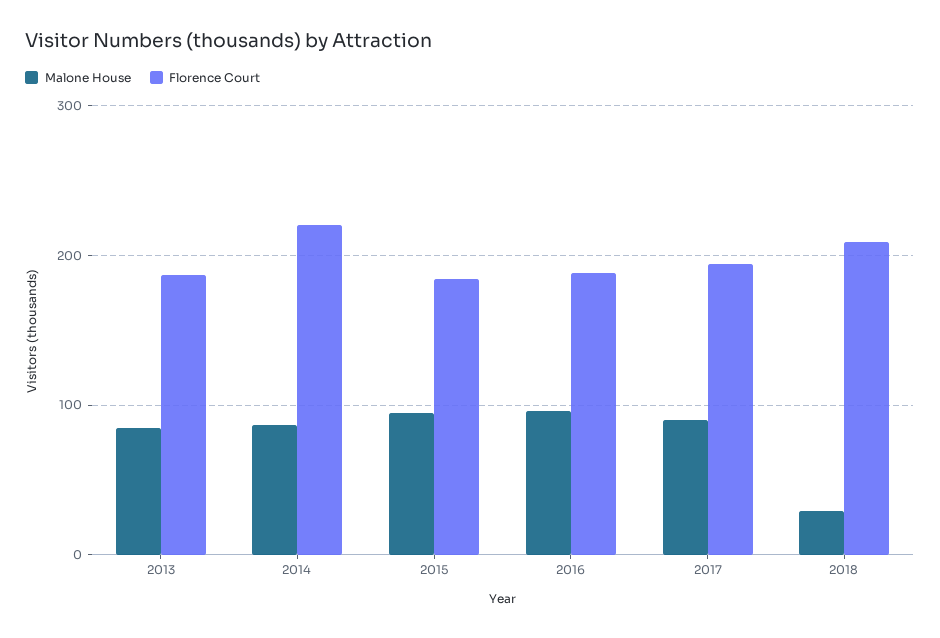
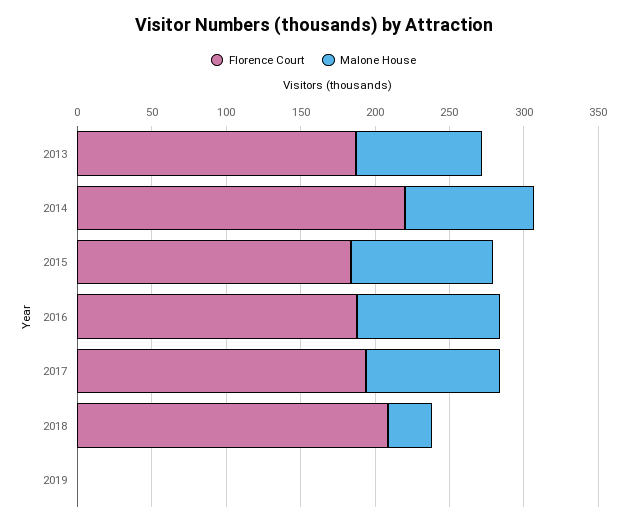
Florence Court, 2019: none -> 0
Malone House, 2019: none -> 0

